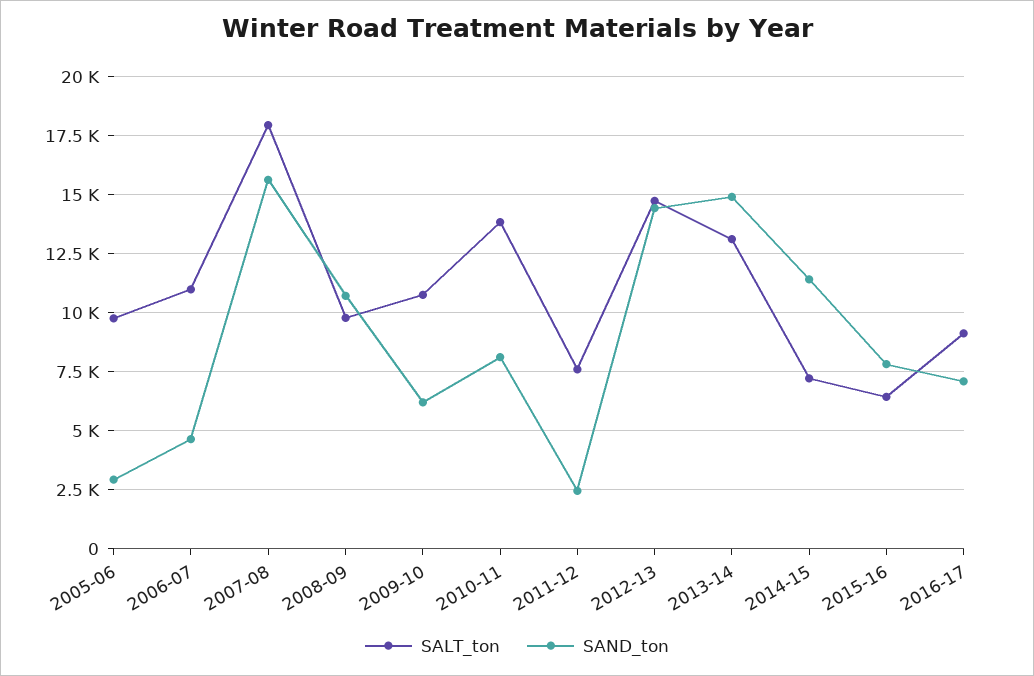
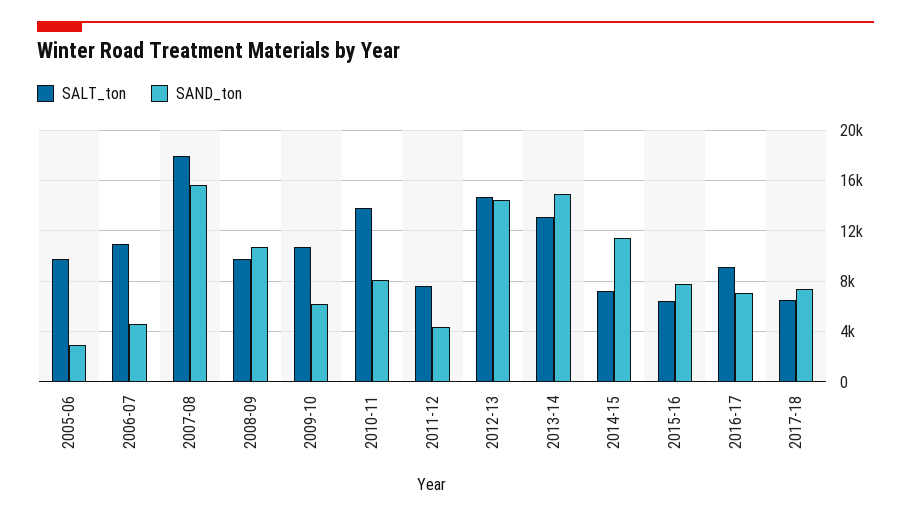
SAND_ton, 2011-12: 2500 -> 4500
SALT_ton, 2017-18: none -> 6500
SAND_ton, 2017-18: none -> 7500

